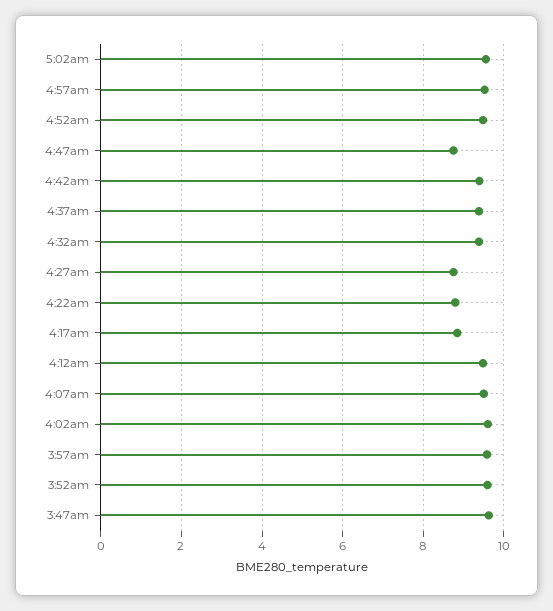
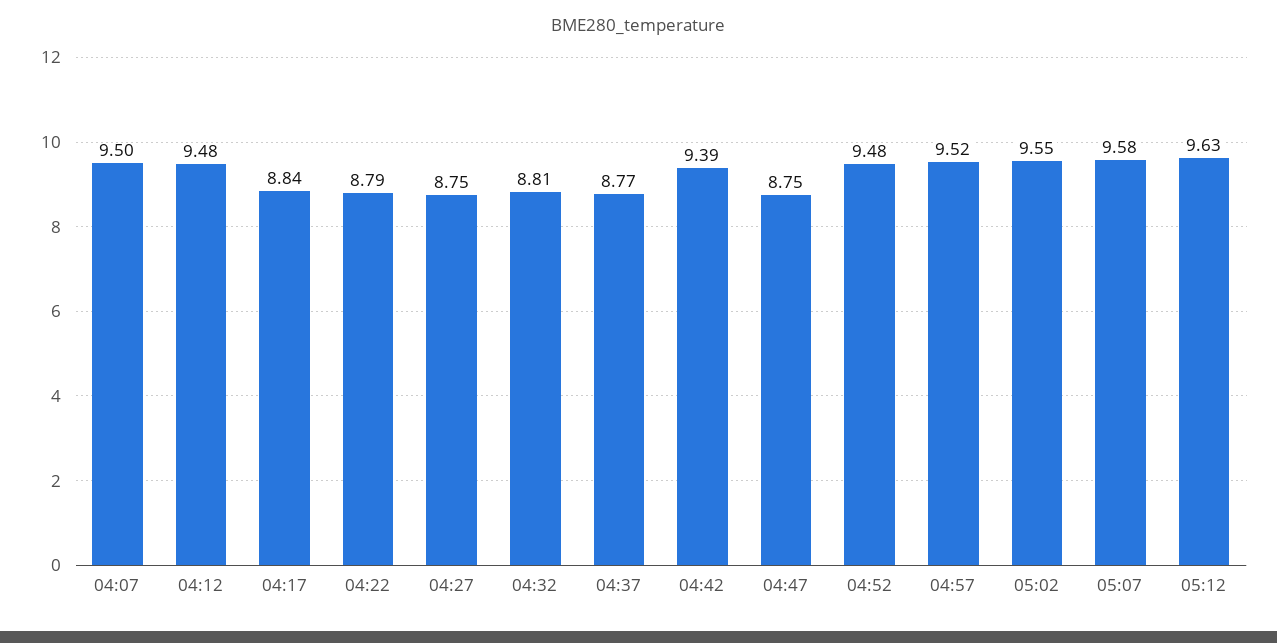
4:37am: 9.4 -> 8.77
4:32am: 9.4 -> 8.81
4:02am: 9.6 -> none
3:57am: 9.6 -> none
3:52am: 9.6 -> none
3:47am: 9.6 -> none
05:07: none -> 9.58
05:12: none -> 9.63

